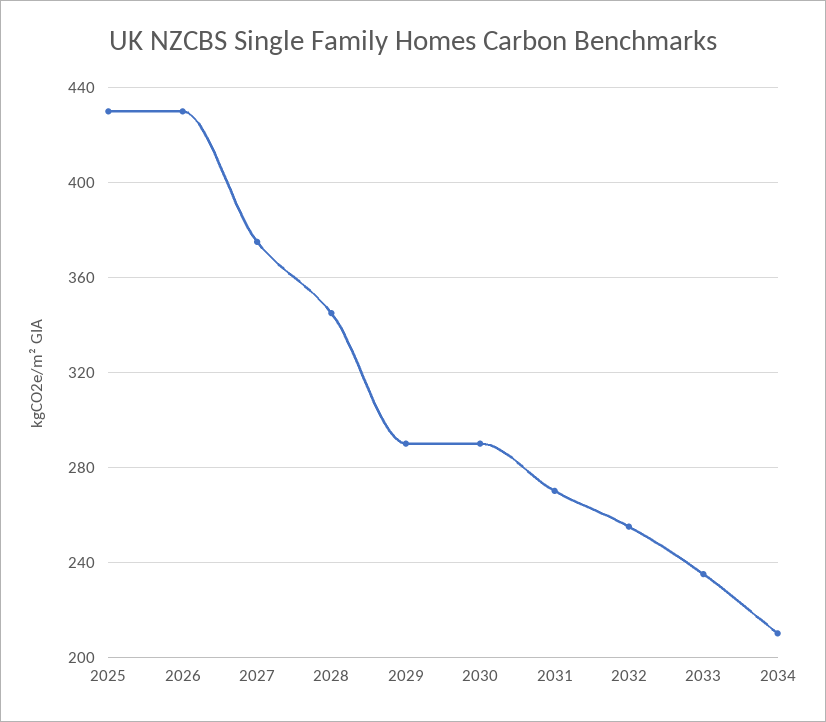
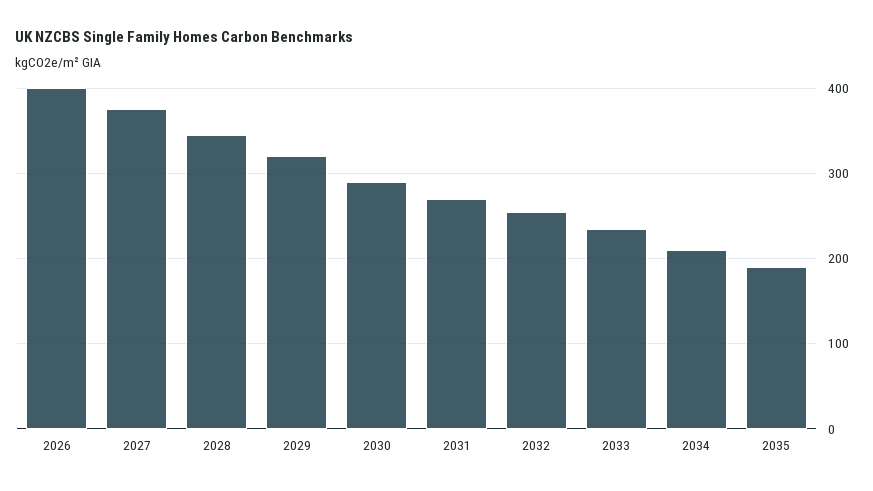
2025: 430 -> none
2026: 430 -> 400
2029: 290 -> 320
2035: none -> 190

